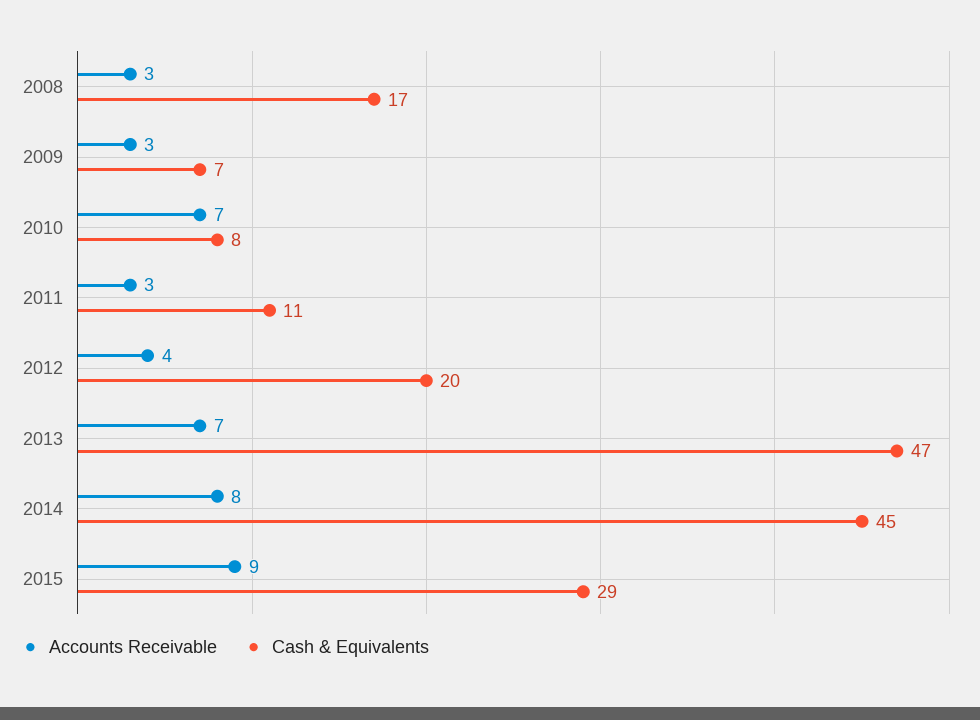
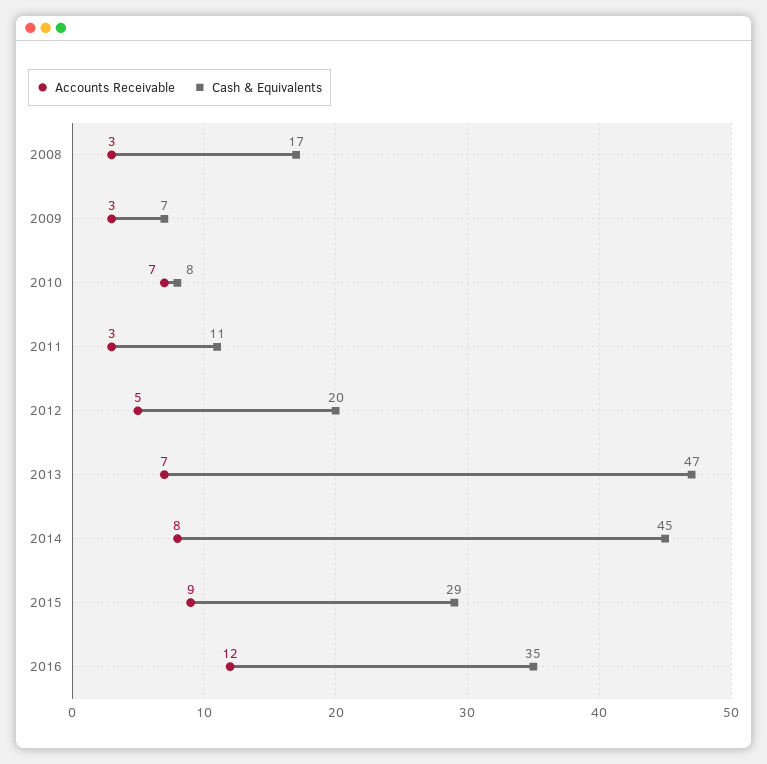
Accounts Receivable, 2012: 4 -> 5
Accounts Receivable, 2016: none -> 12
Cash & Equivalents, 2016: none -> 35

